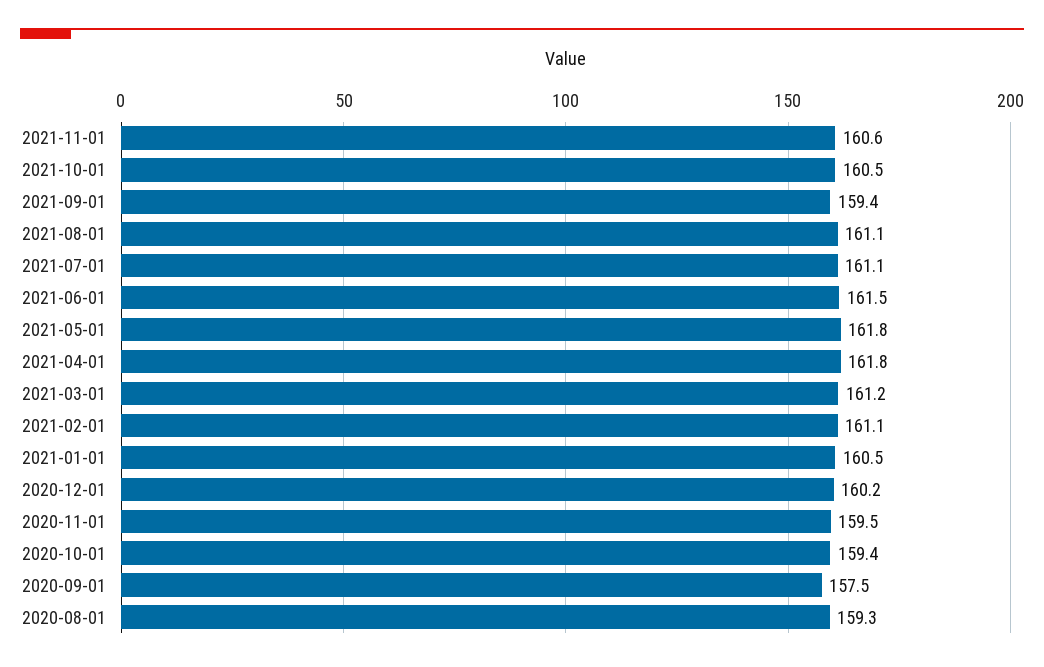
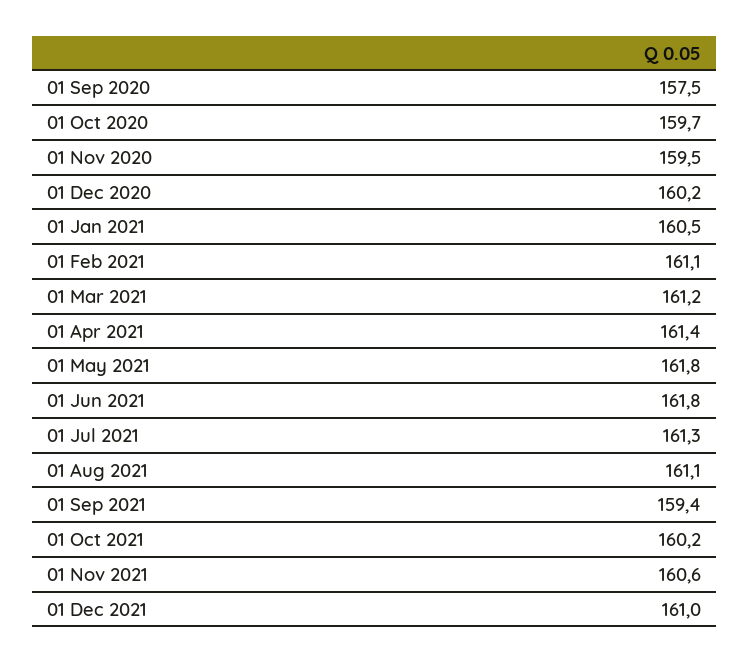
2021-10-01: 160.5 -> 160.2
2021-07-01: 161.1 -> 161.3
2021-06-01: 161.5 -> 161.8
2021-04-01: 161.8 -> 161.4
2020-10-01: 159.4 -> 159.7
2020-08-01: 159.3 -> none
01 Dec 2021: none -> 161

